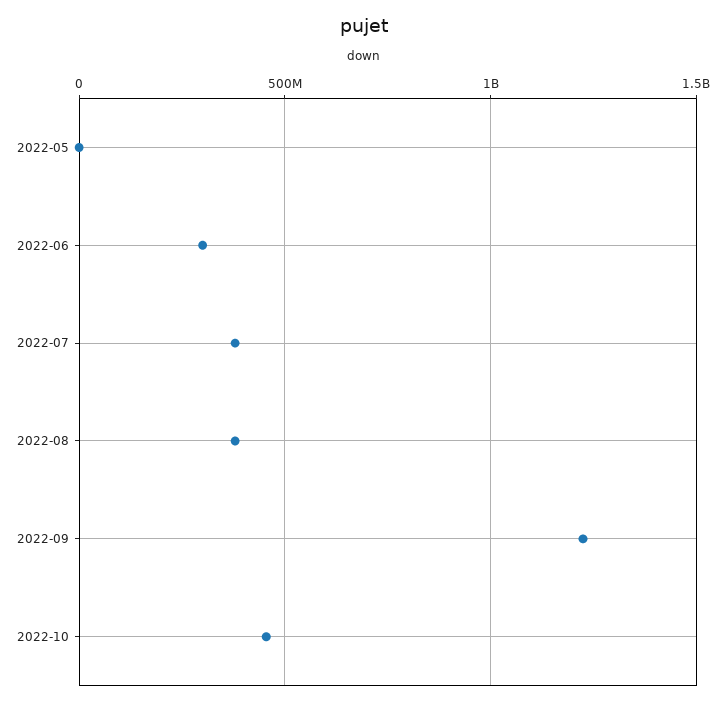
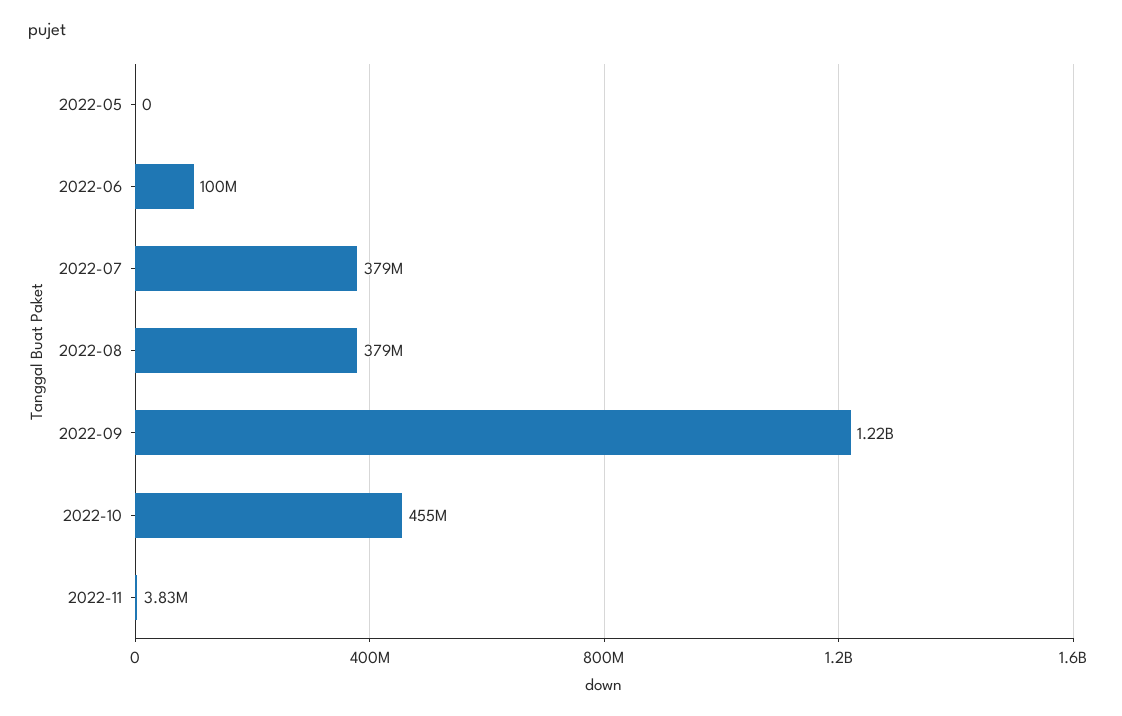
2022-06: 300000000 -> 100000000
2022-11: none -> 3830000

